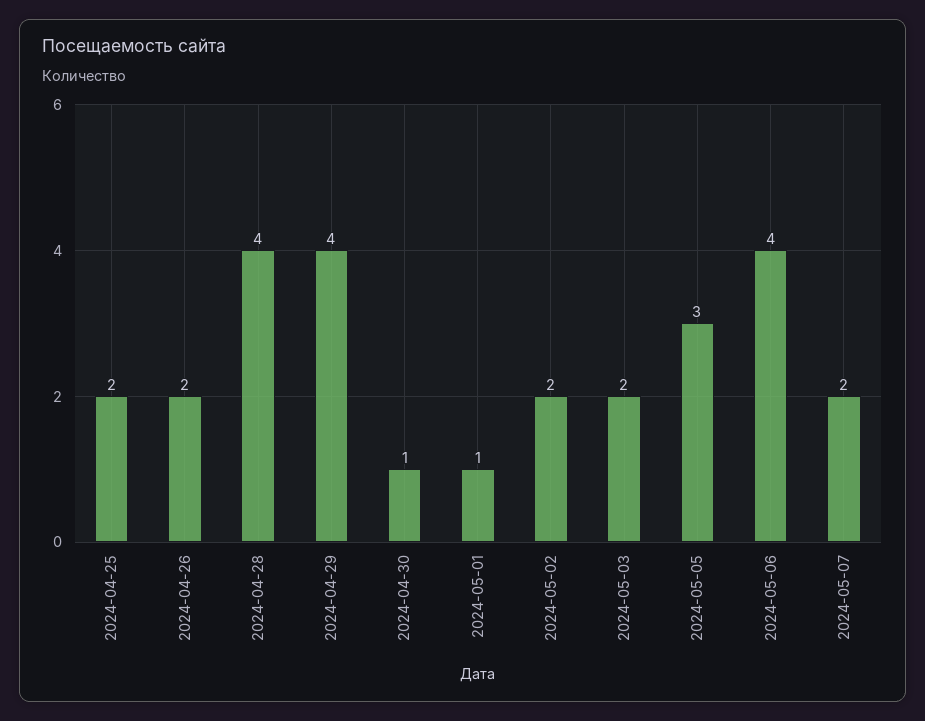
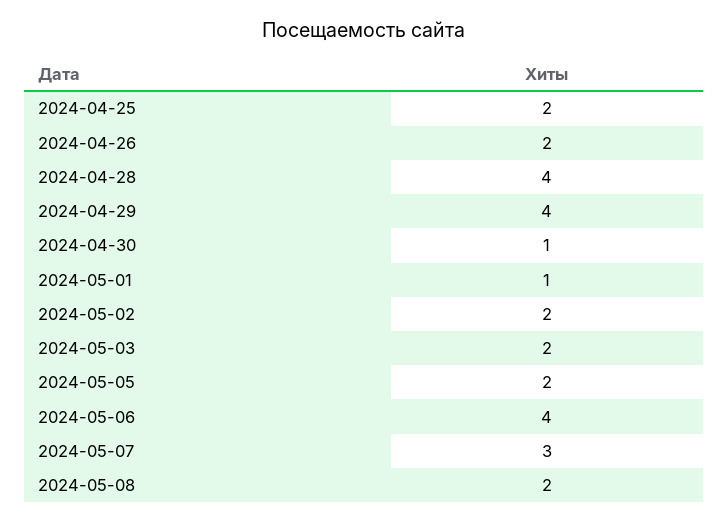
2024-05-05: 3 -> 2
2024-05-07: 2 -> 3
2024-05-08: none -> 2

